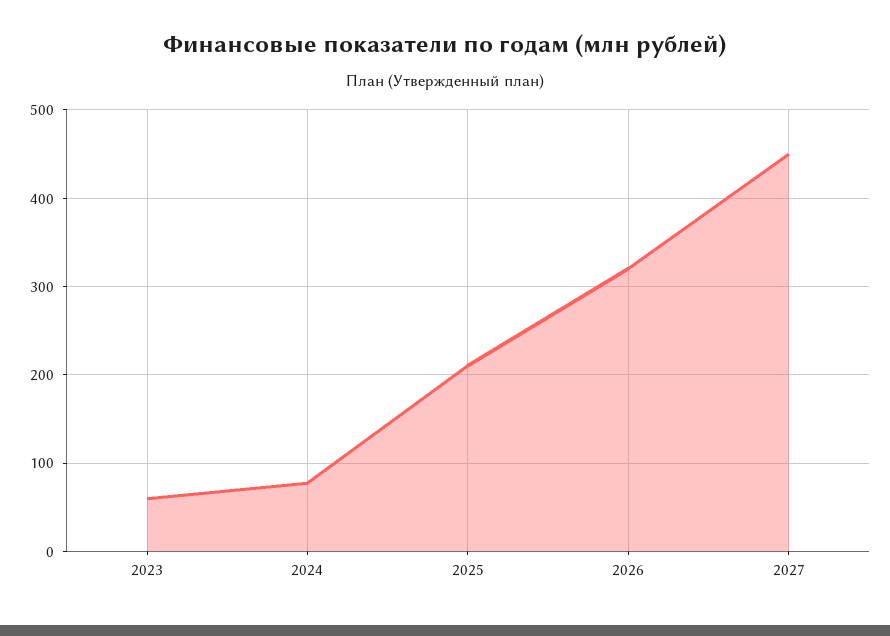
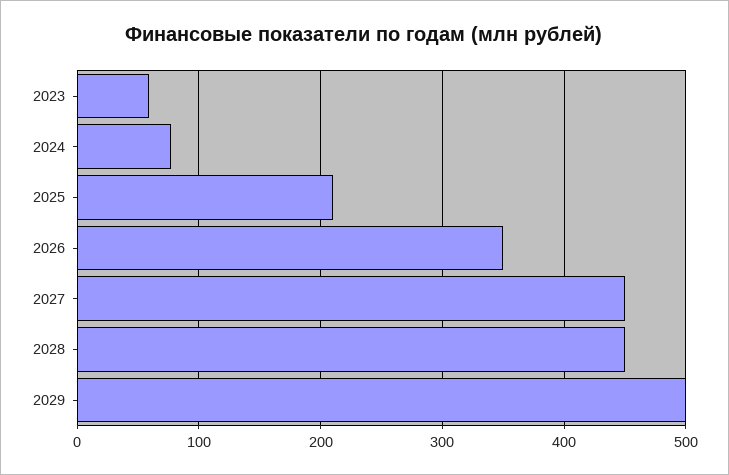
2026: 320 -> 350
2028: none -> 450
2029: none -> 500

